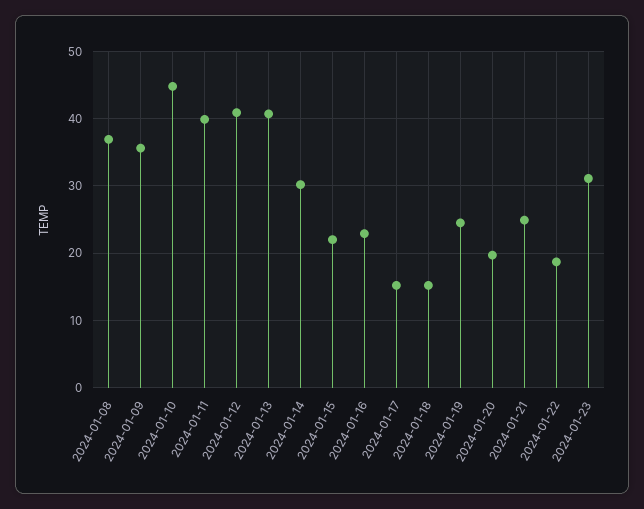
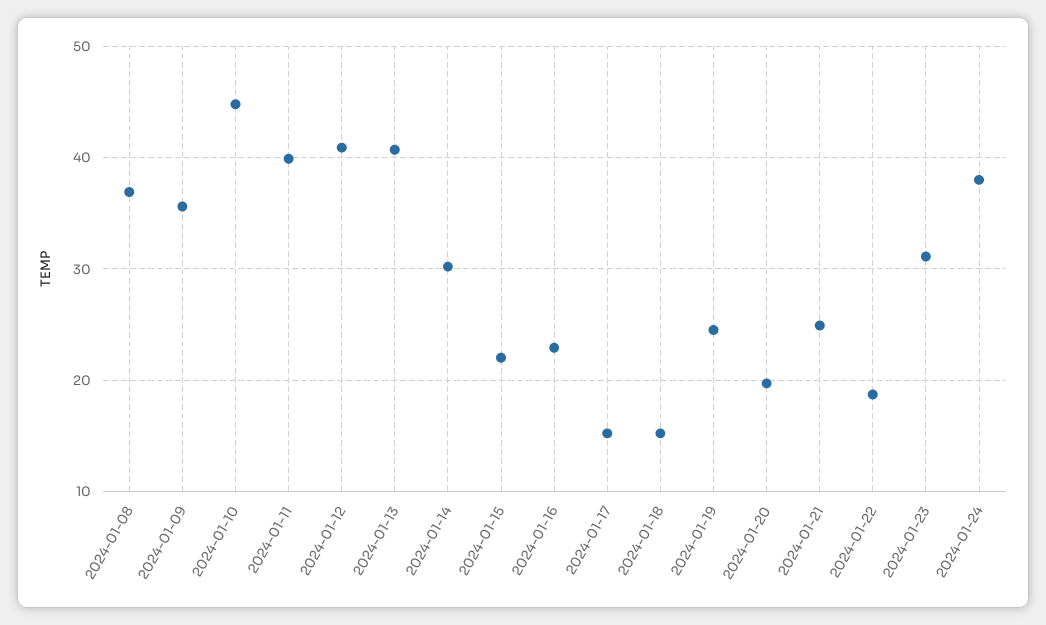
2024-01-24: none -> 38

